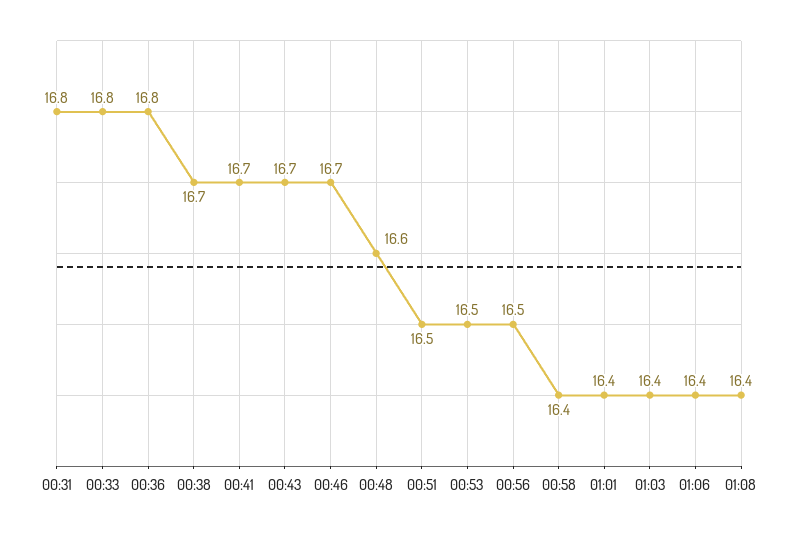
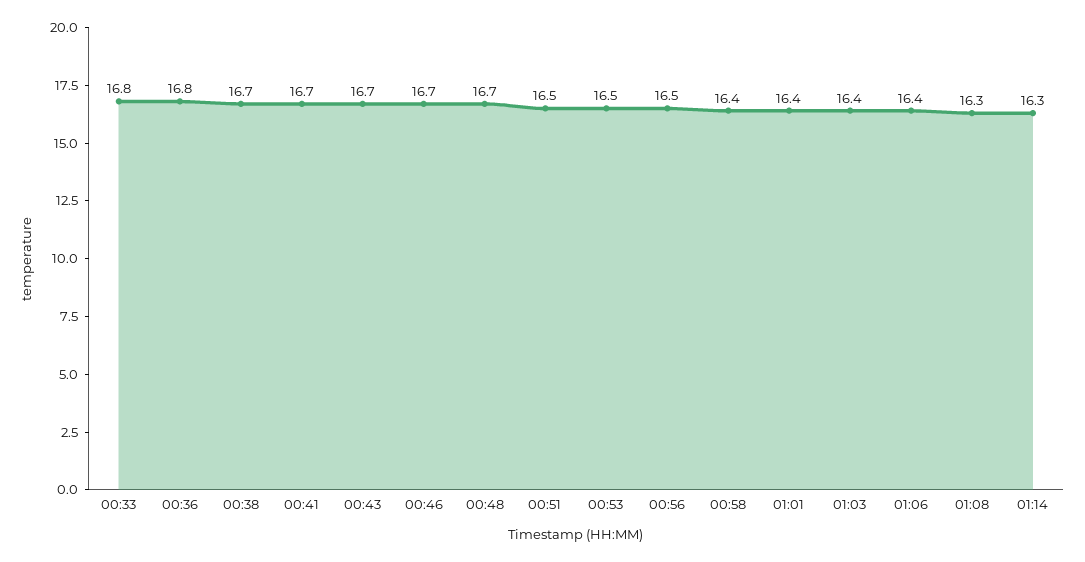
00:31: 16.8 -> none
00:48: 16.6 -> 16.7
01:08: 16.4 -> 16.3
01:14: none -> 16.3

